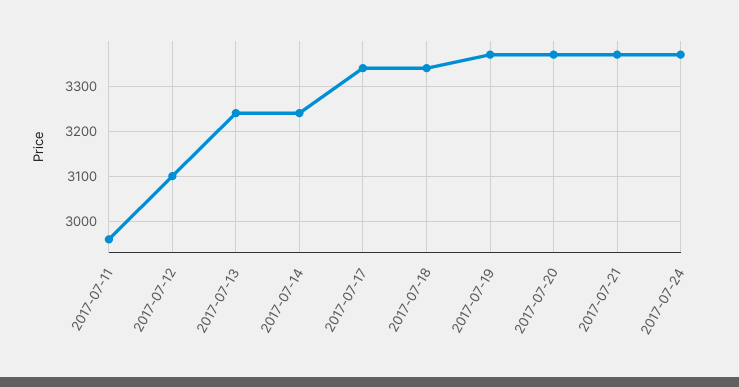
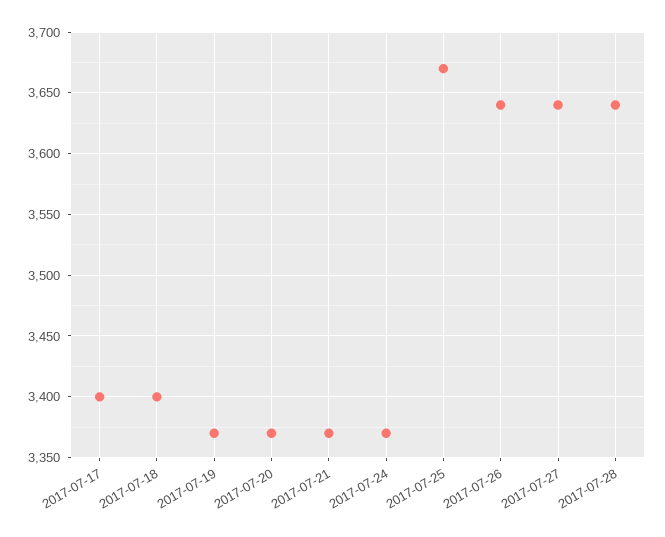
2017-07-11: 2960 -> none
2017-07-12: 3100 -> none
2017-07-13: 3240 -> none
2017-07-14: 3240 -> none
2017-07-17: 3340 -> 3400
2017-07-18: 3340 -> 3400
2017-07-25: none -> 3670
2017-07-26: none -> 3640
2017-07-27: none -> 3640
2017-07-28: none -> 3640

